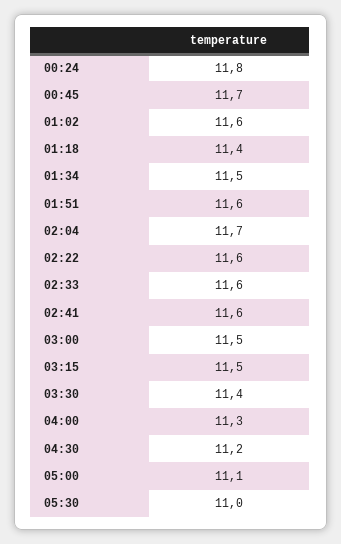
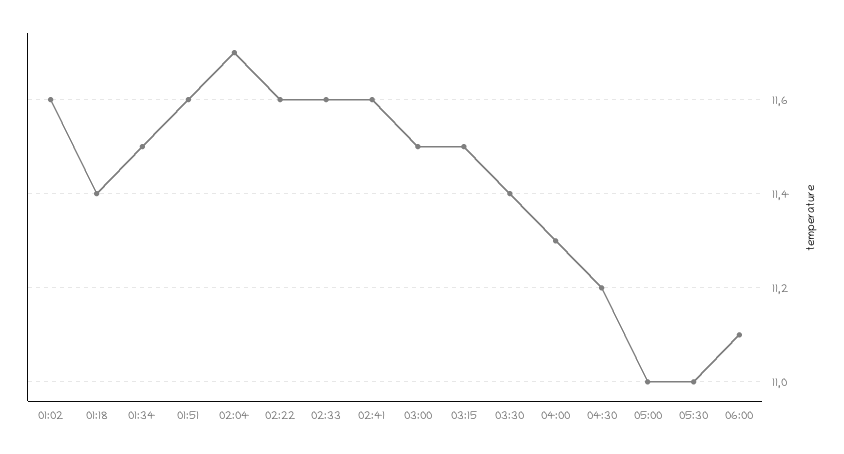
00:24: 11.8 -> none
00:45: 11.7 -> none
05:00: 11.1 -> 11
06:00: none -> 11.1

